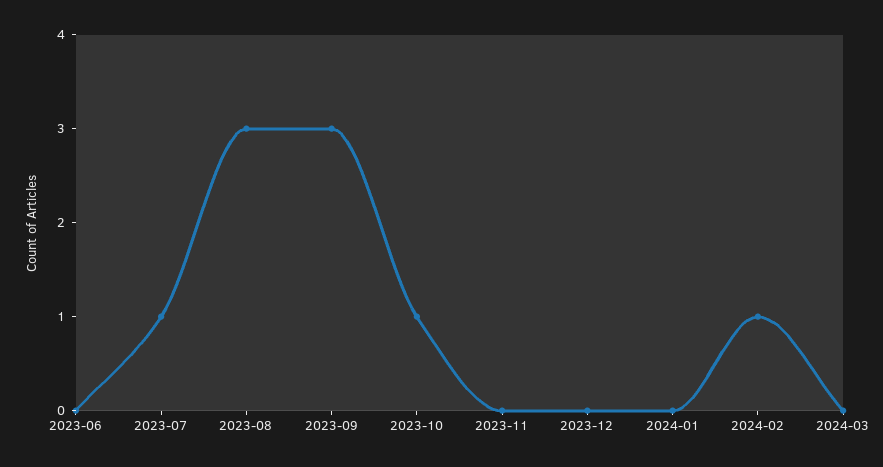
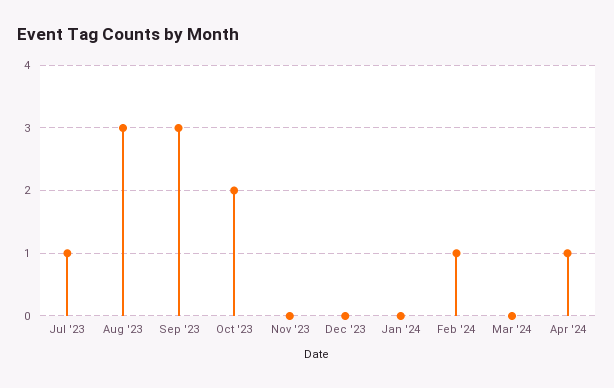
2023-06: 0 -> none
2023-10: 1 -> 2
Apr '24: none -> 1

